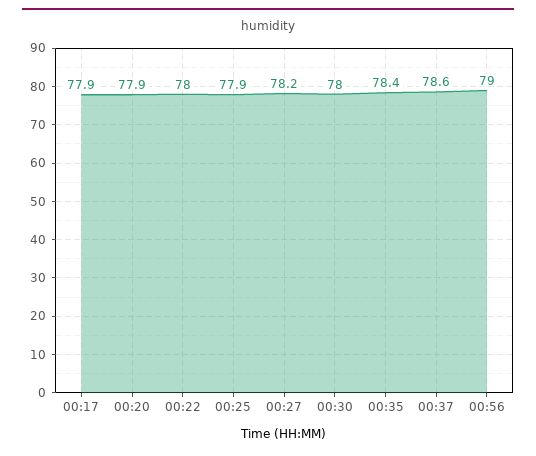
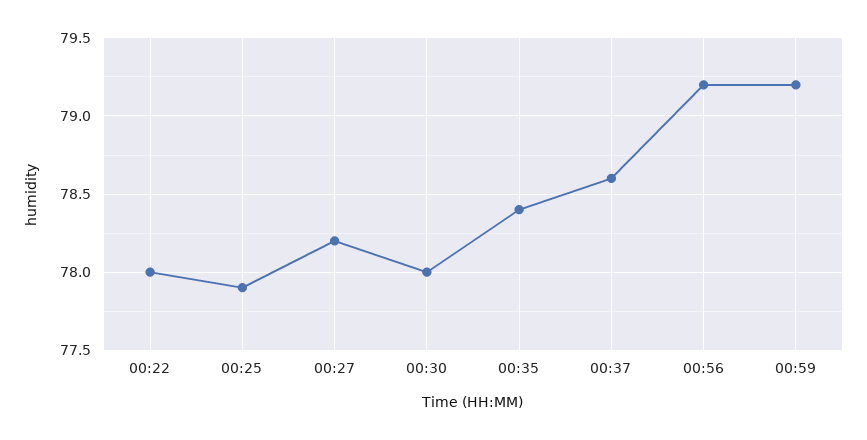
00:17: 77.9 -> none
00:20: 77.9 -> none
00:56: 79 -> 79.2
00:59: none -> 79.2

